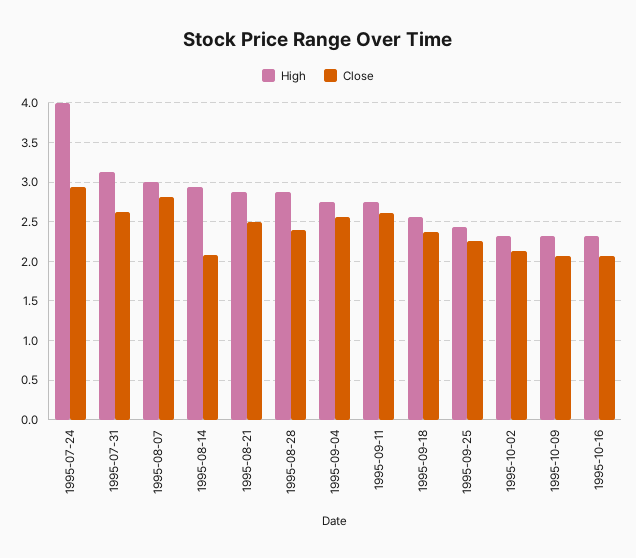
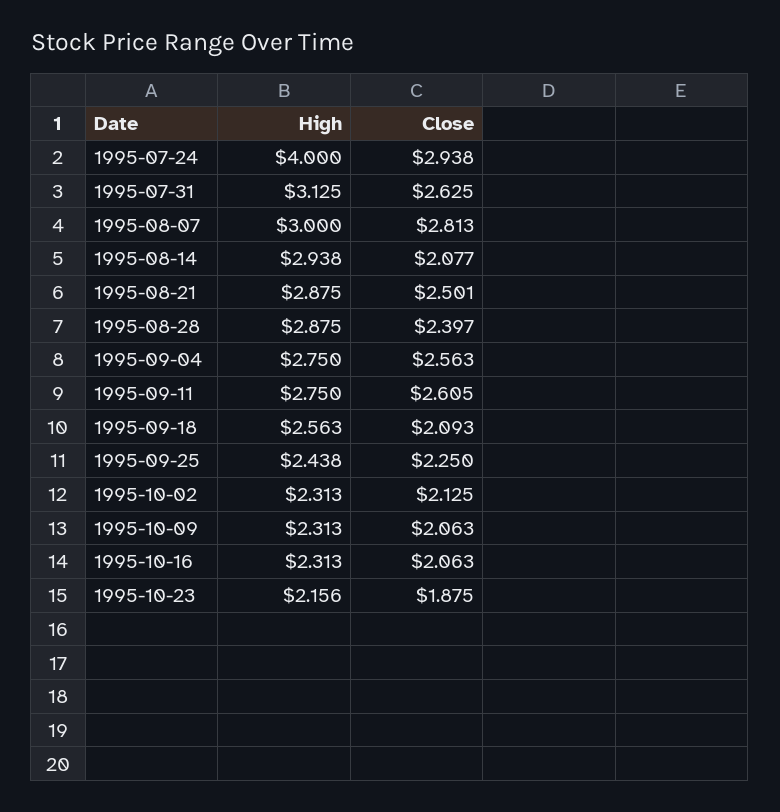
Close, 1995-09-18: 2.4 -> 2.093
High, 1995-10-23: none -> 2.156
Close, 1995-10-23: none -> 1.875

